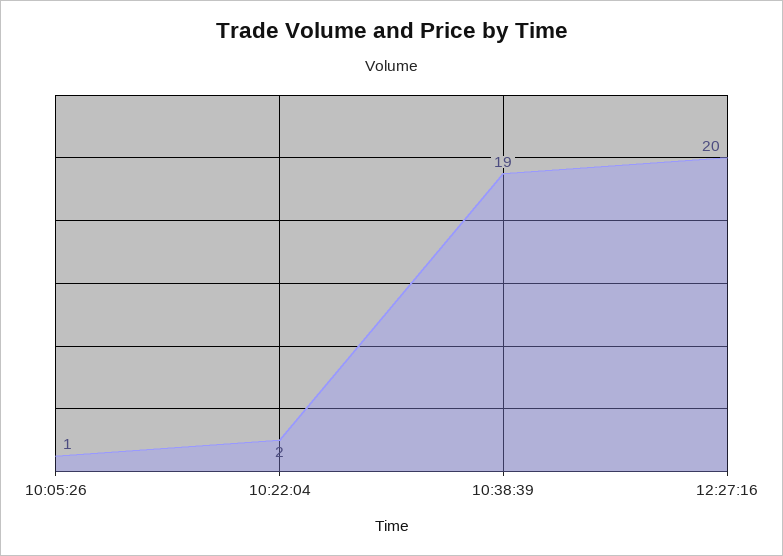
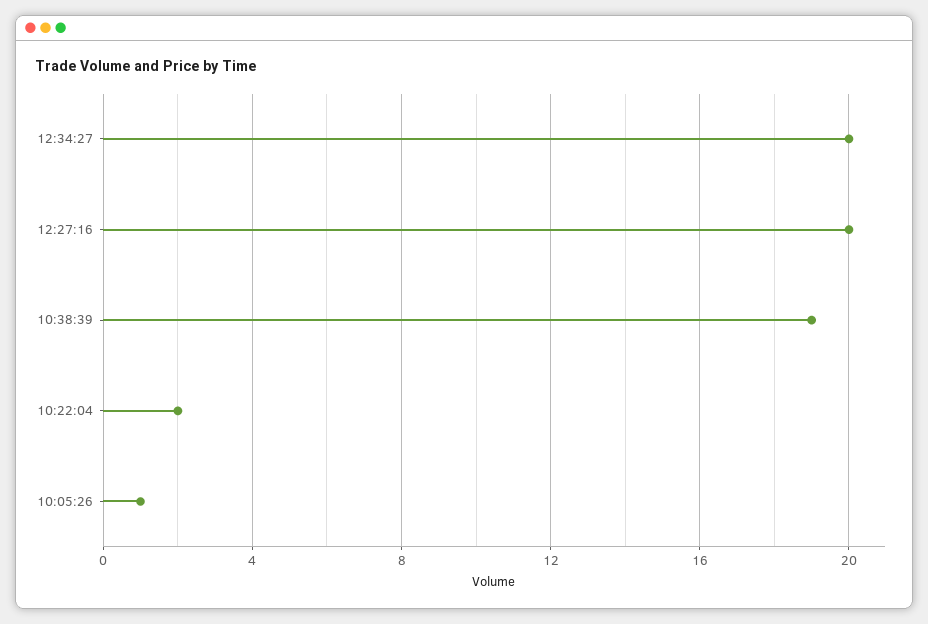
12:34:27: none -> 20

